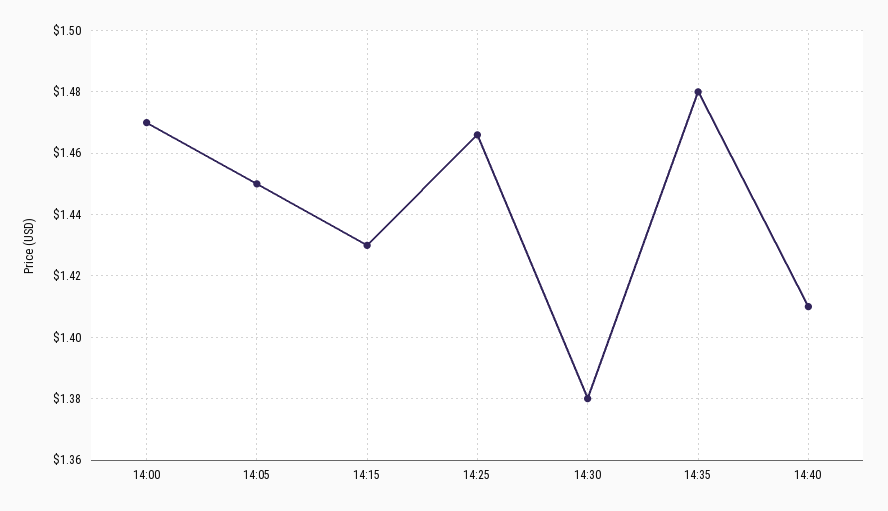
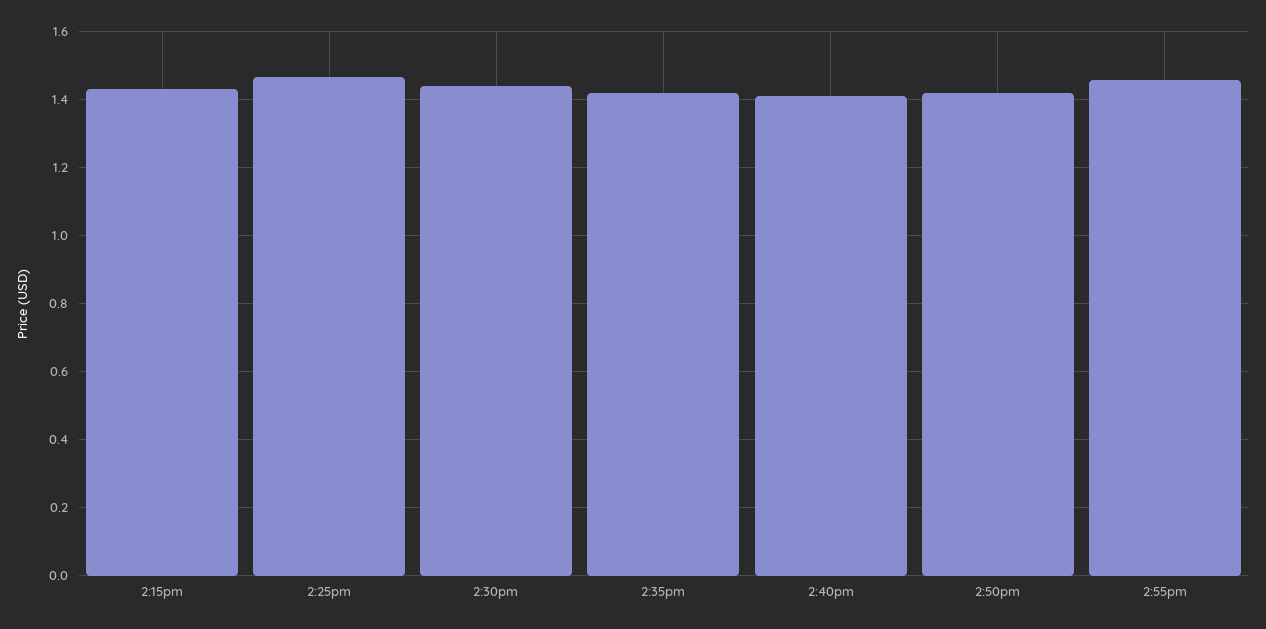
14:00: 1.47 -> none
14:05: 1.45 -> none
14:30: 1.38 -> 1.44
14:35: 1.48 -> 1.42
2:50pm: none -> 1.42
2:55pm: none -> 1.46

